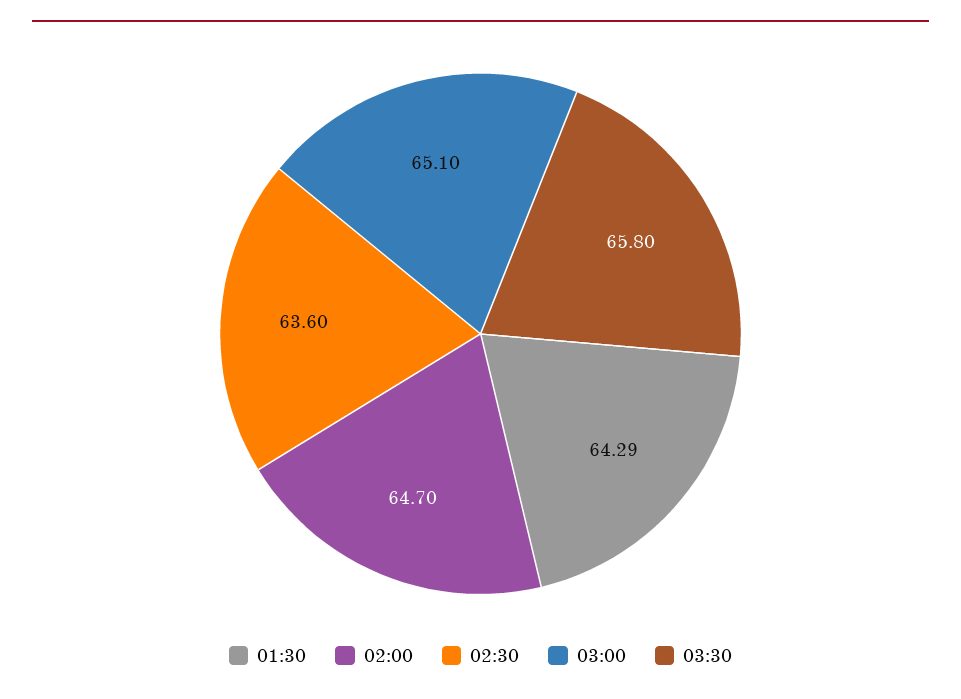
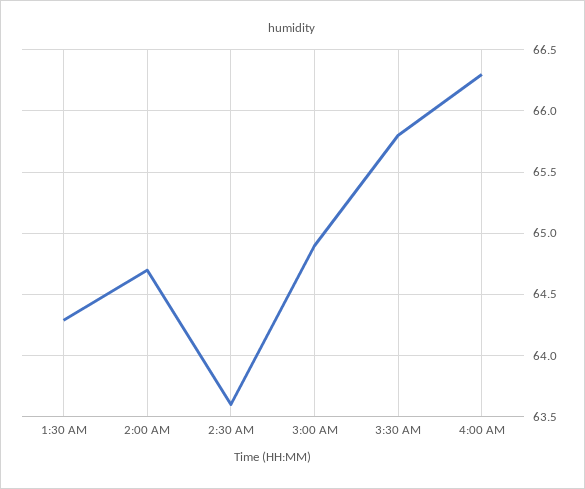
03:00: 65.1 -> 64.9
4:00 AM: none -> 66.3

